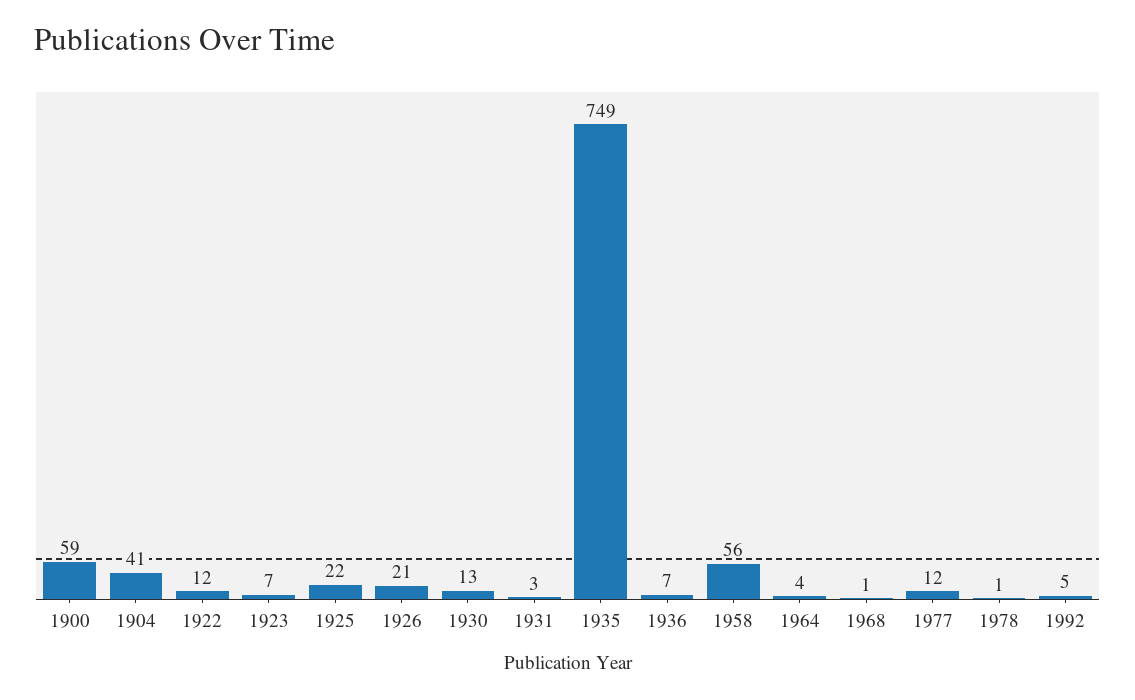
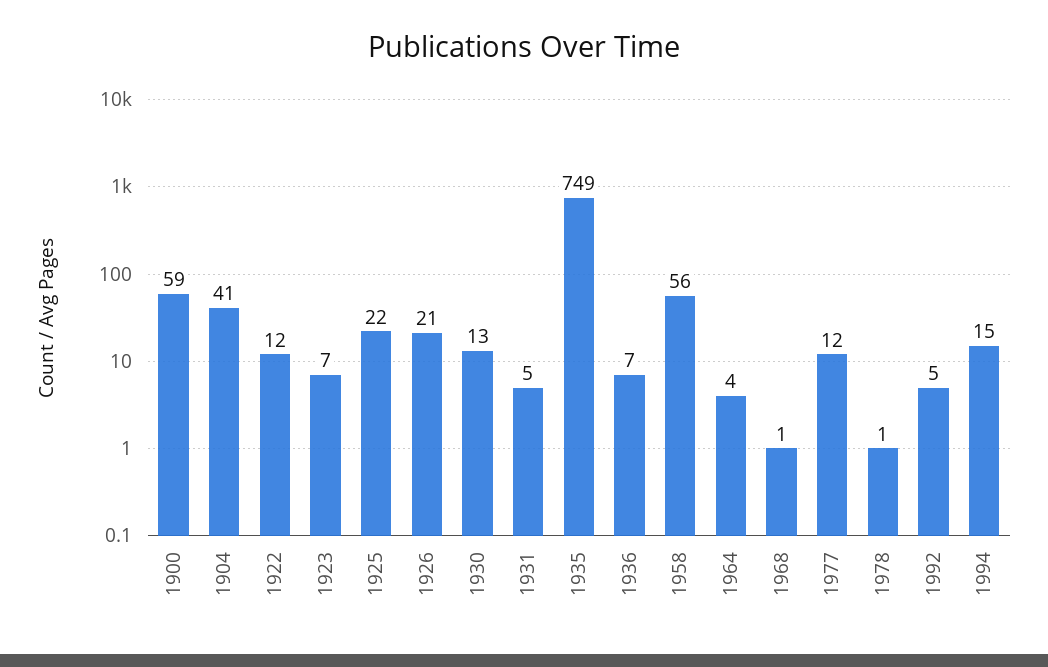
1931: 3 -> 5
1994: none -> 15

